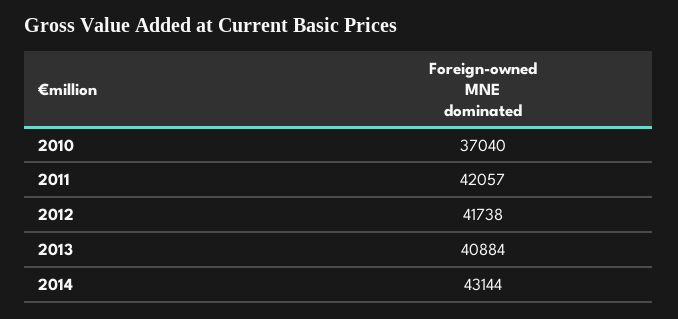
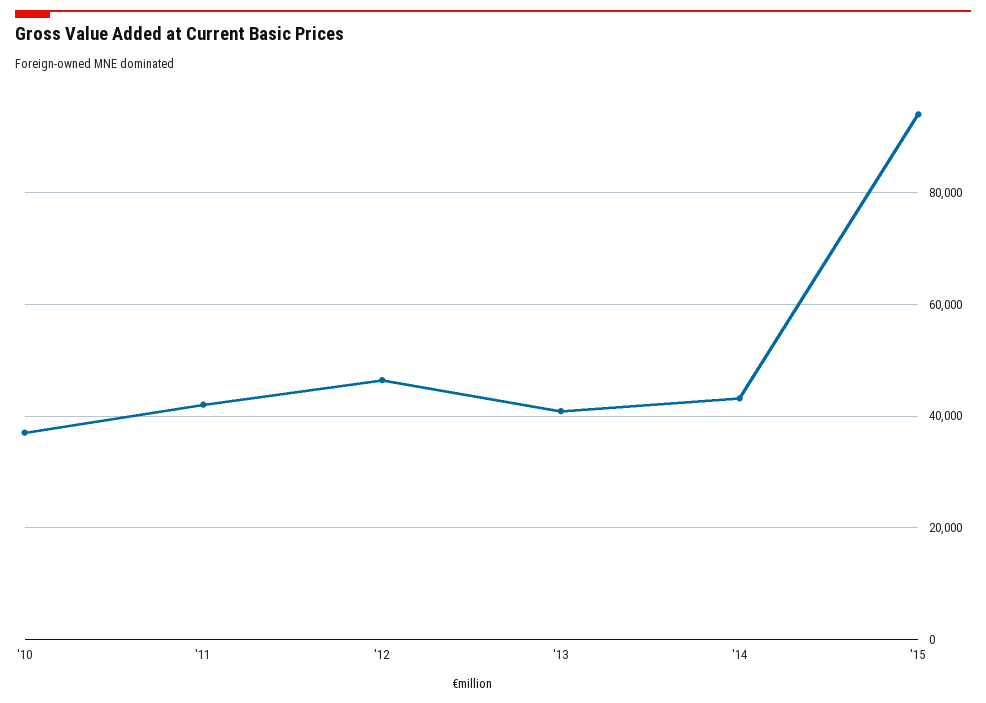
2012: 41738 -> 46000
'15: none -> 94000

